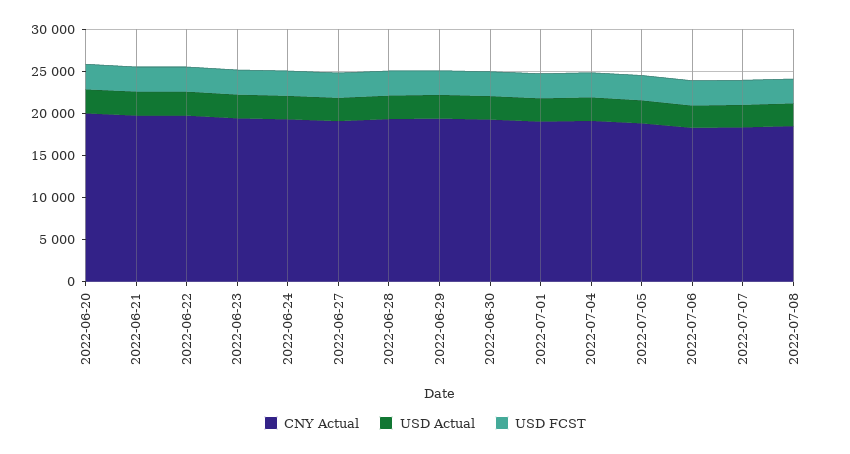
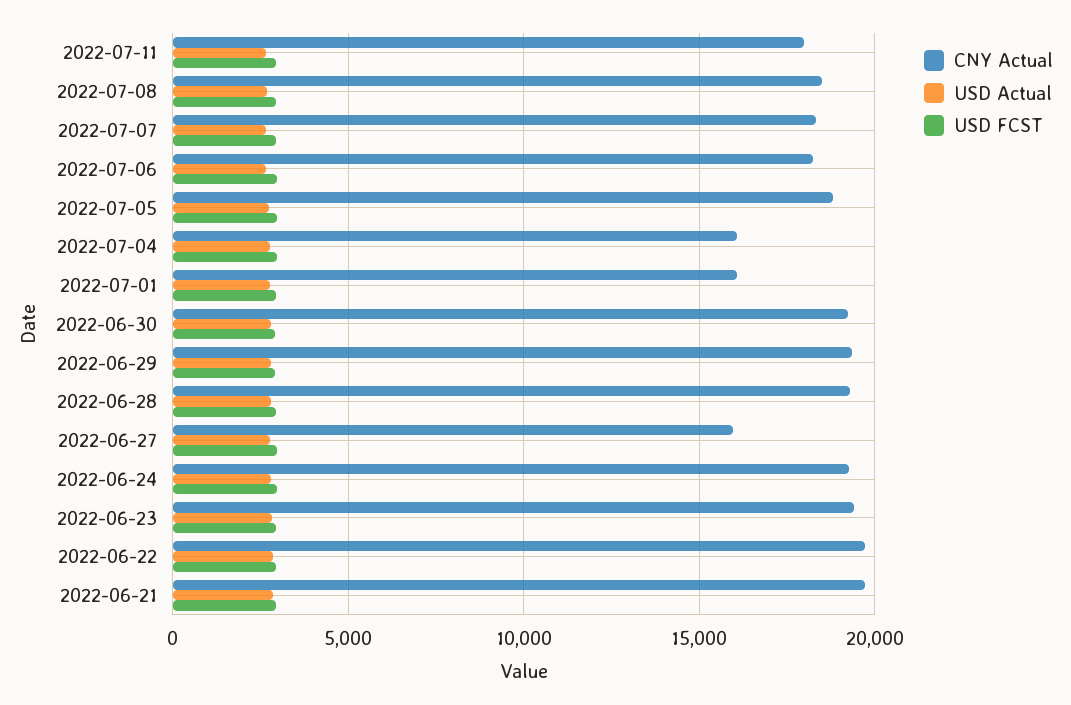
CNY Actual, 2022-06-20: 20000 -> none
USD Actual, 2022-06-20: 3000 -> none
USD FCST, 2022-06-20: 3000 -> none
CNY Actual, 2022-06-27: 19000 -> 16000
CNY Actual, 2022-07-01: 19000 -> 16000
CNY Actual, 2022-07-04: 19000 -> 16000
CNY Actual, 2022-07-11: none -> 18000
USD Actual, 2022-07-11: none -> 2500
USD FCST, 2022-07-11: none -> 3000

